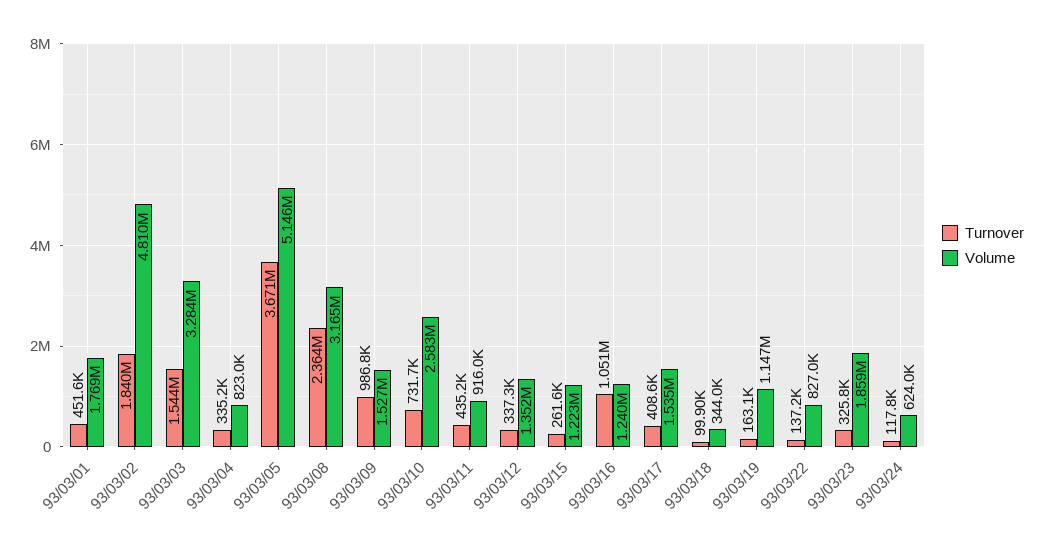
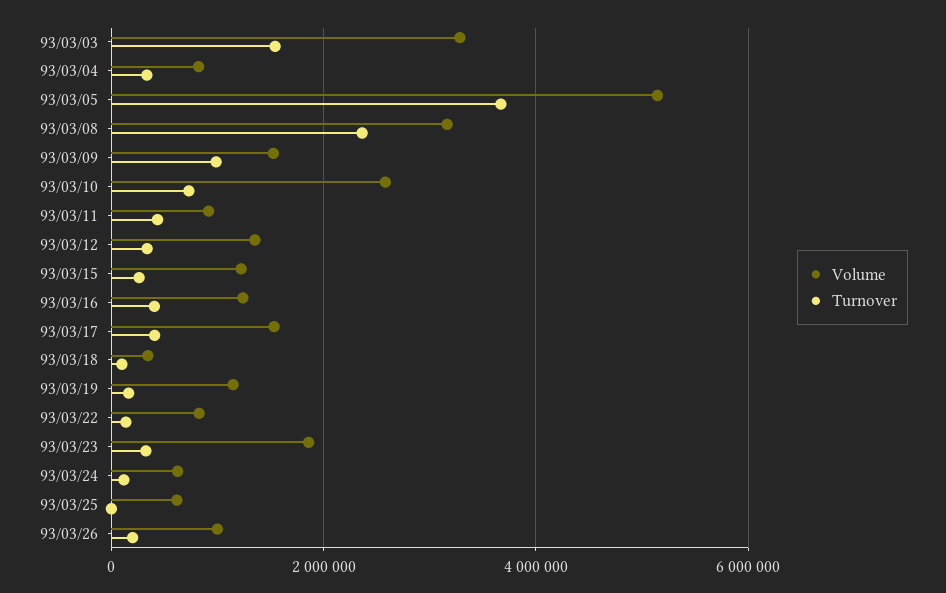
Turnover, 93/03/01: 451600 -> none
Volume, 93/03/01: 1769000 -> none
Turnover, 93/03/02: 1840000 -> none
Volume, 93/03/02: 4810000 -> none
Turnover, 93/03/16: 1051000 -> 400000
Volume, 93/03/25: none -> 600000
Turnover, 93/03/25: none -> 0
Volume, 93/03/26: none -> 1000000
Turnover, 93/03/26: none -> 200000

